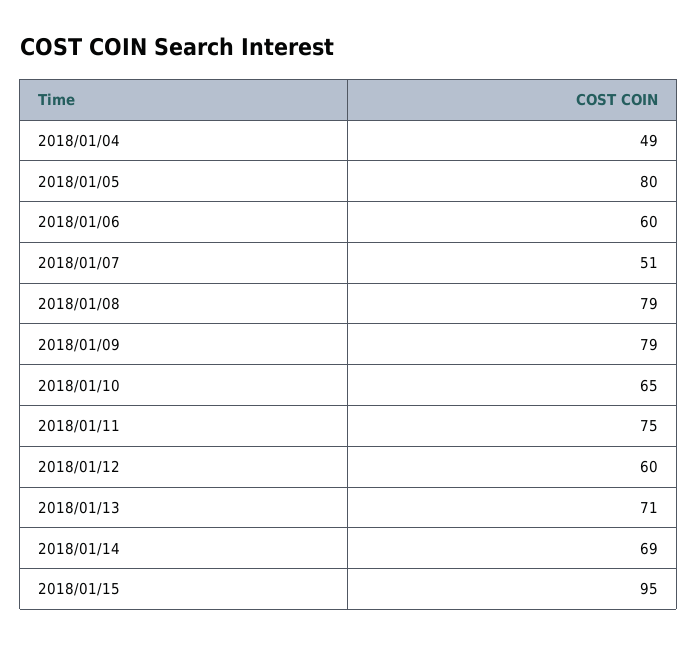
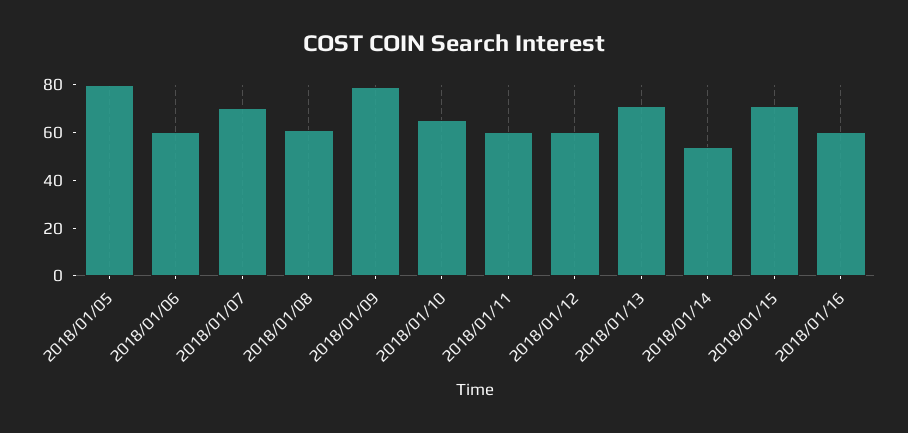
2018/01/04: 49 -> none
2018/01/07: 51 -> 70
2018/01/08: 79 -> 60
2018/01/11: 75 -> 60
2018/01/14: 69 -> 55
2018/01/15: 95 -> 70
2018/01/16: none -> 60

